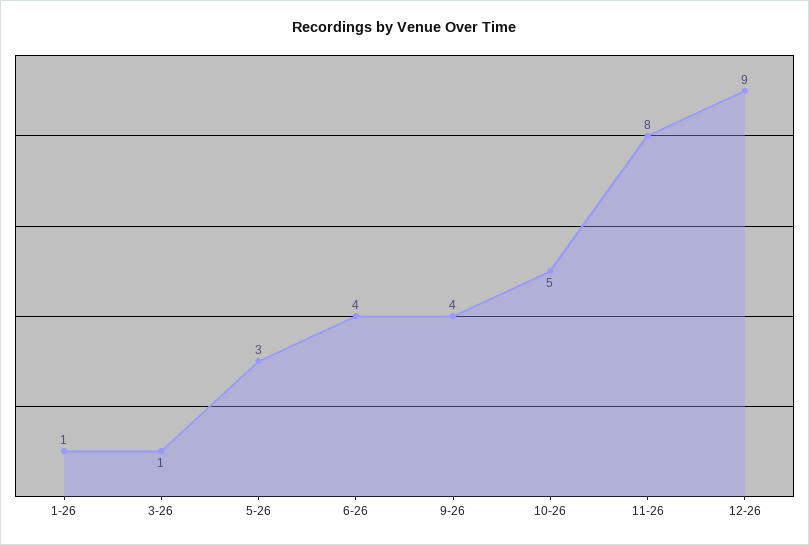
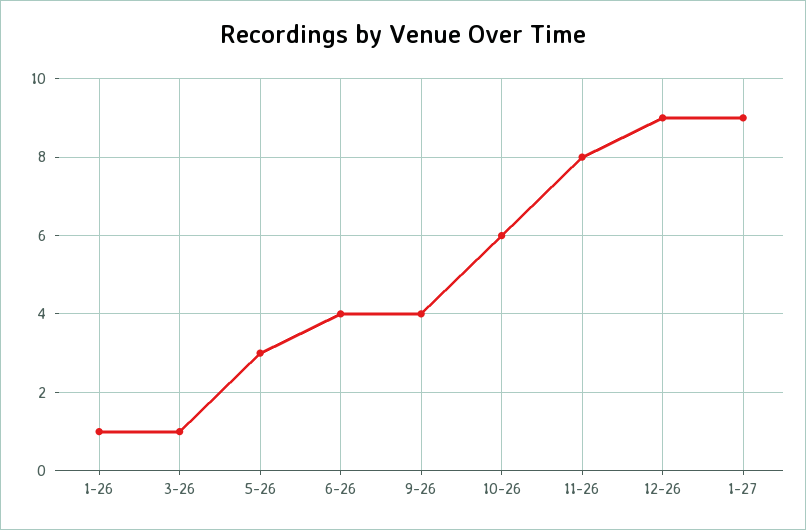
10-26: 5 -> 6
1-27: none -> 9

